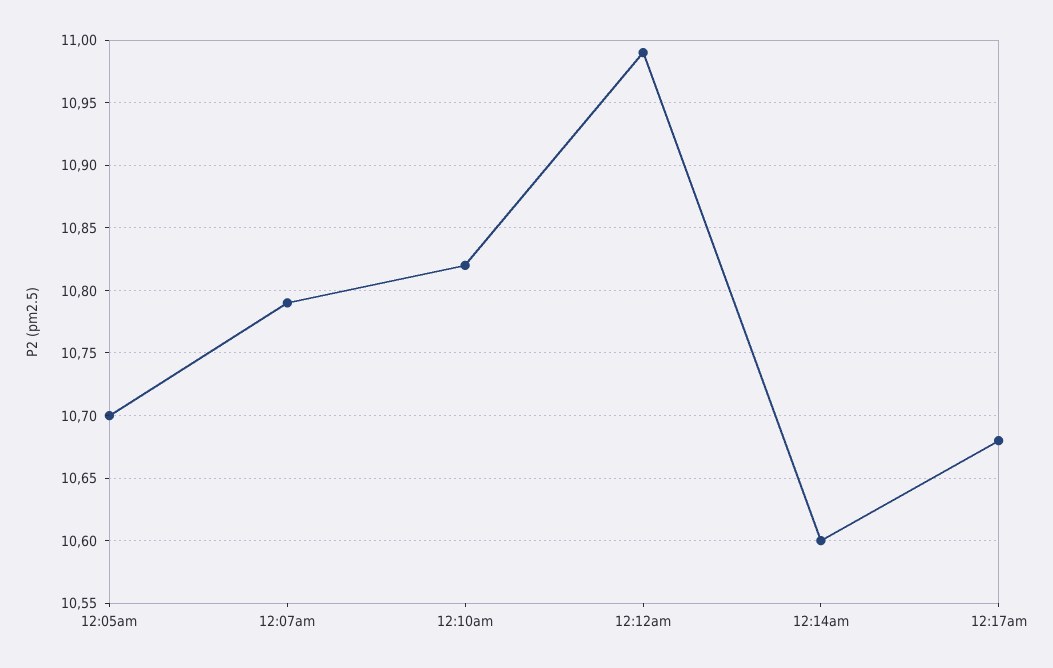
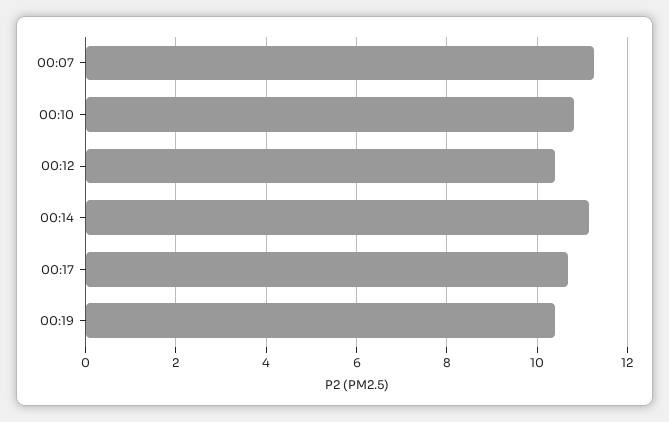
12:05am: 10.7 -> none
12:07am: 10.79 -> 11.2
12:12am: 10.99 -> 10.4
12:14am: 10.6 -> 11.2
00:19: none -> 10.4

